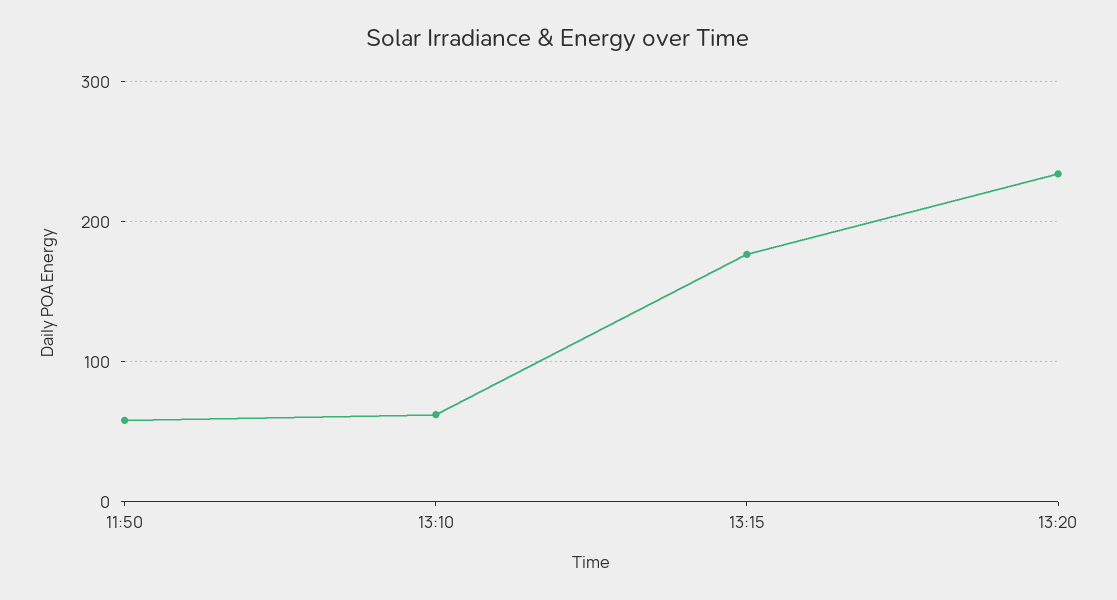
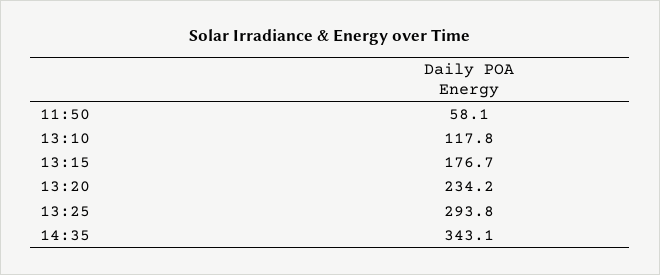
13:10: 60 -> 117.8
13:25: none -> 293.8
14:35: none -> 343.1

